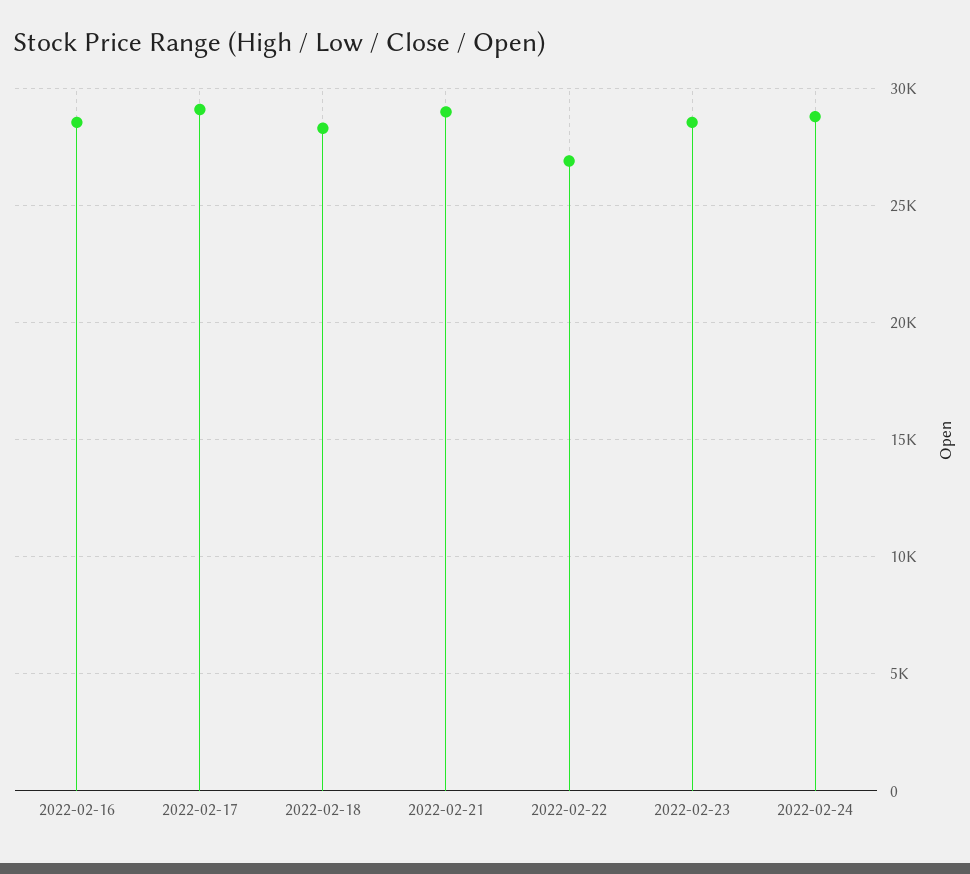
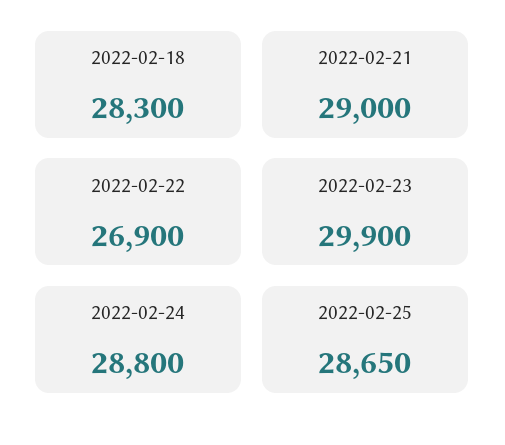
2022-02-16: 28500 -> none
2022-02-17: 29000 -> none
2022-02-23: 28500 -> 29900
2022-02-25: none -> 28650

